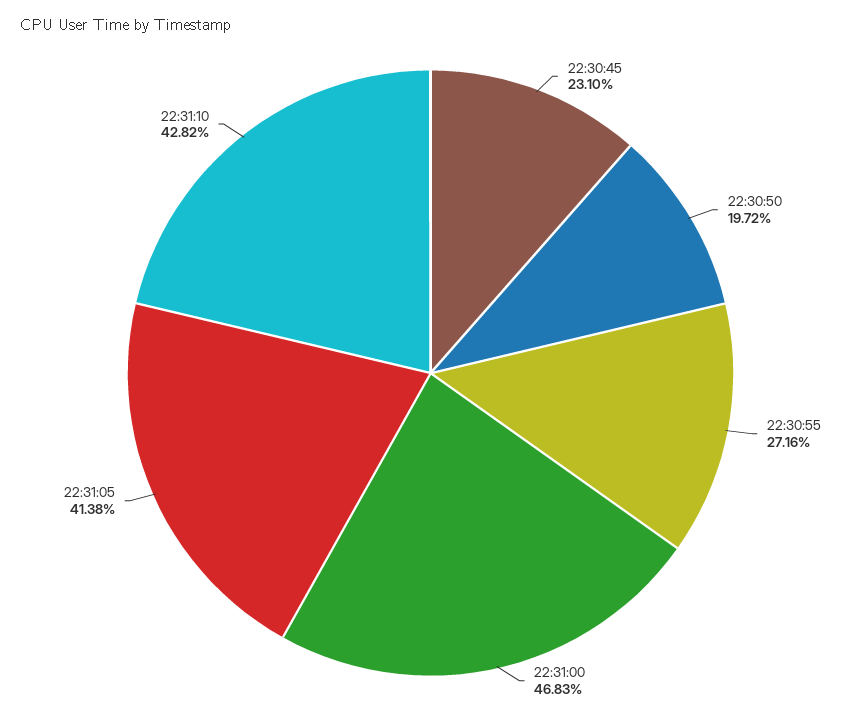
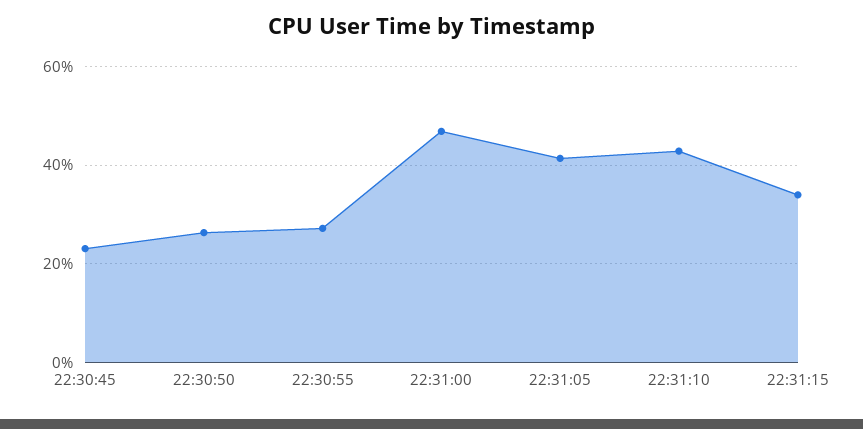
22:30:50: 19.72 -> 26
22:31:15: none -> 34

